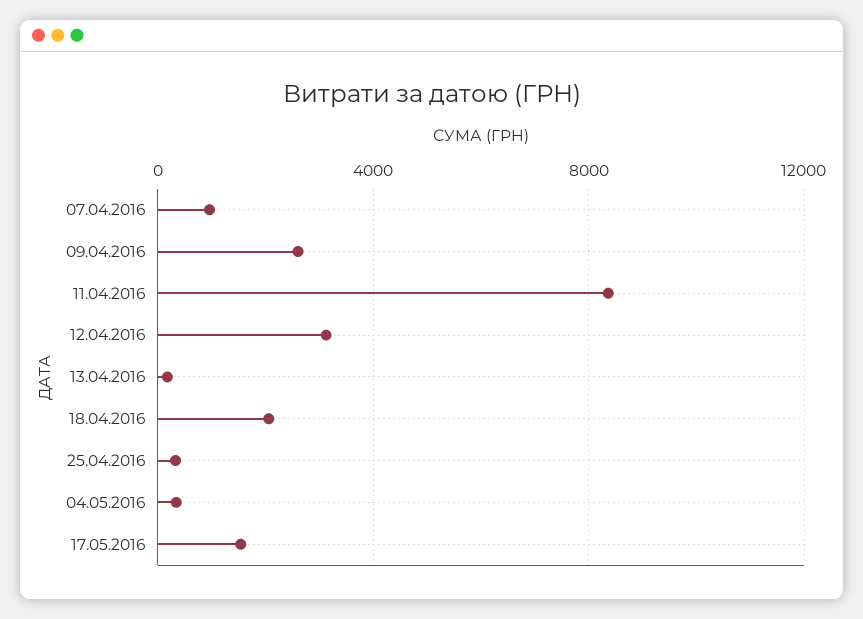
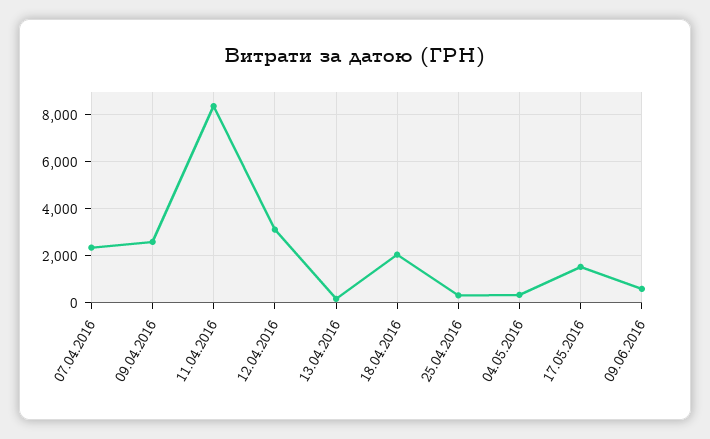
07.04.2016: 1000 -> 2500
09.06.2016: none -> 500

